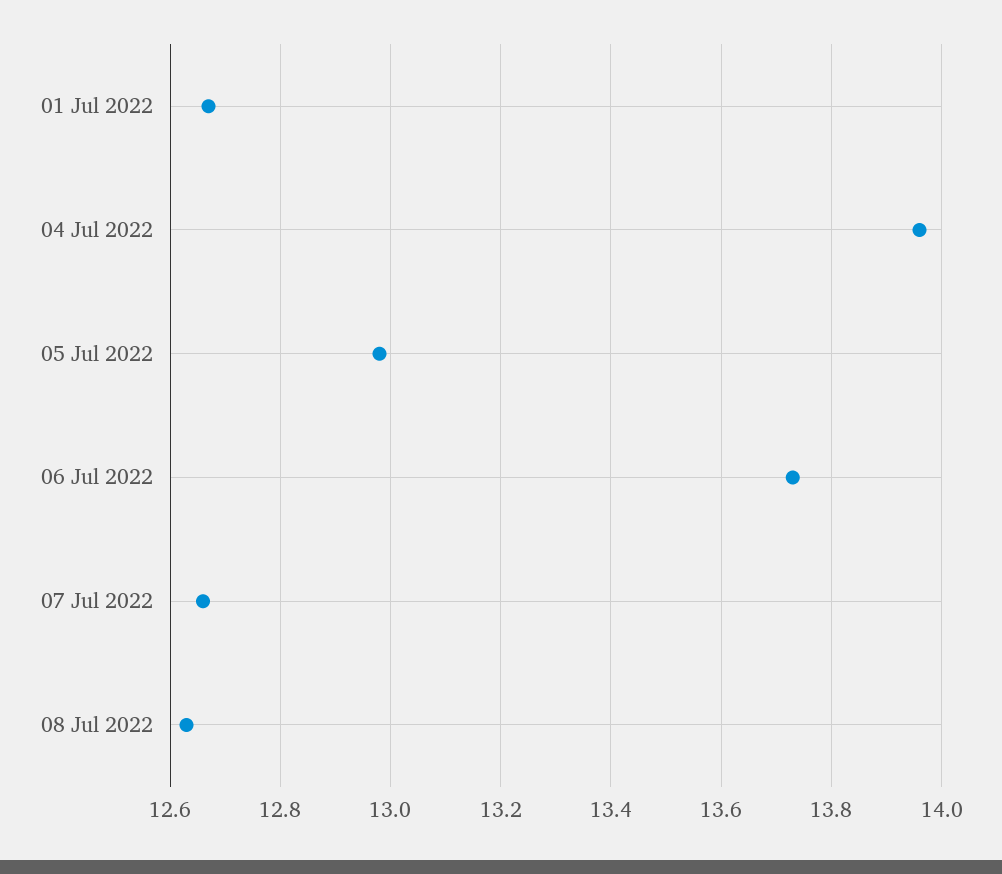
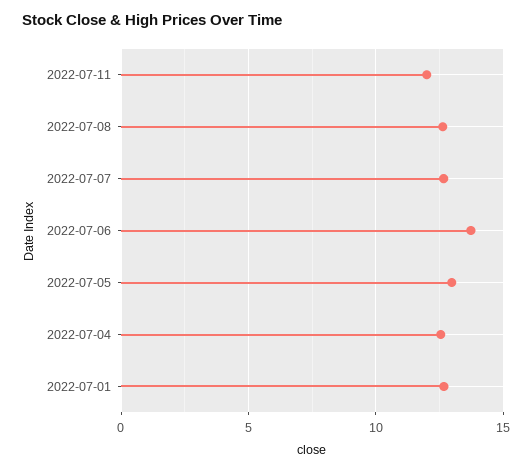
04 Jul 2022: 13.95 -> 12.5
2022-07-11: none -> 12

